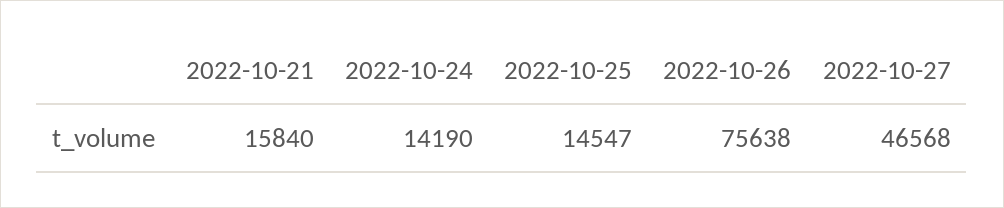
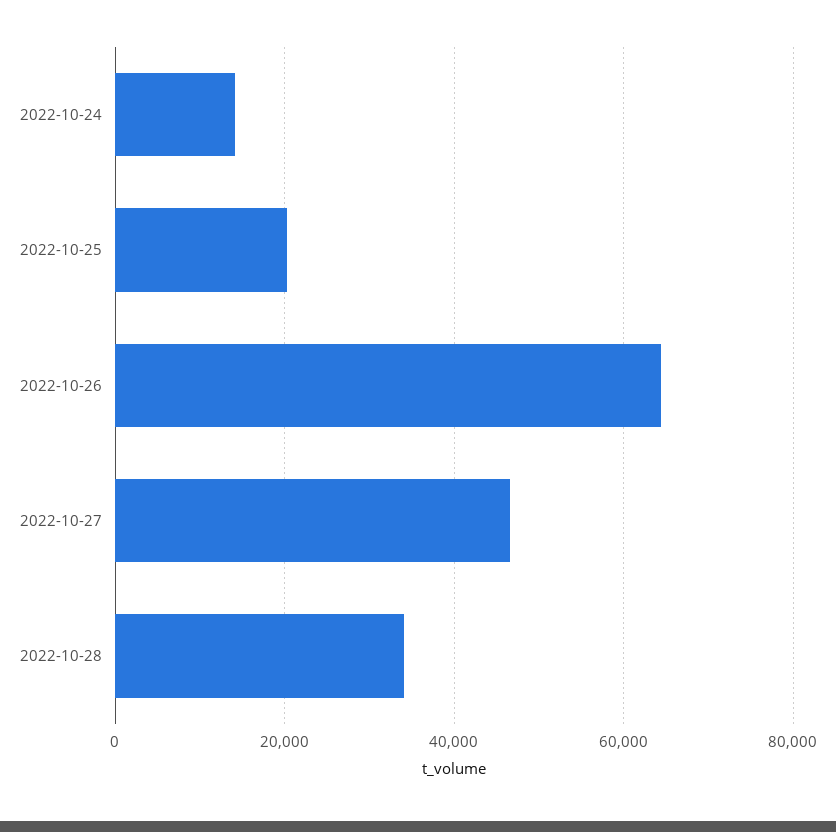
2022-10-21: 15840 -> none
2022-10-25: 14547 -> 20000
2022-10-26: 75638 -> 64000
2022-10-28: none -> 34000

